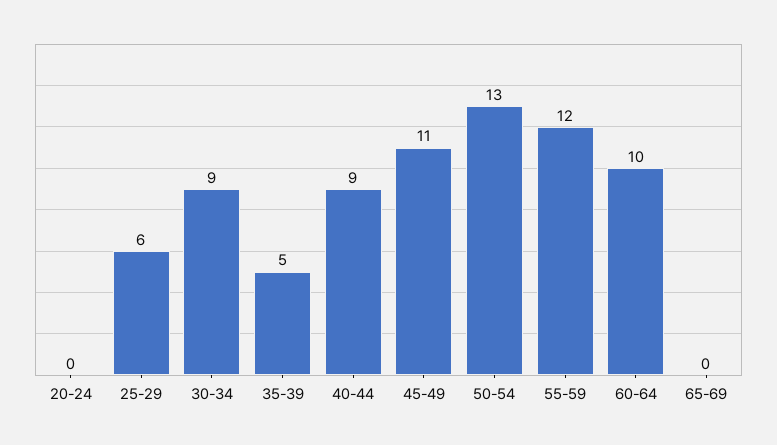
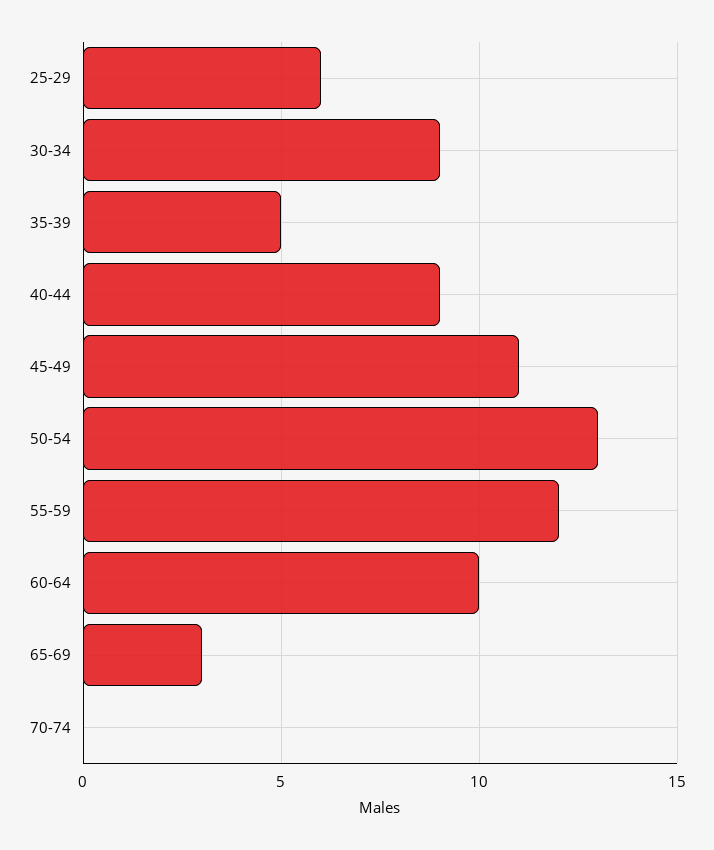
20-24: 0 -> none
65-69: 0 -> 3
70-74: none -> 0

